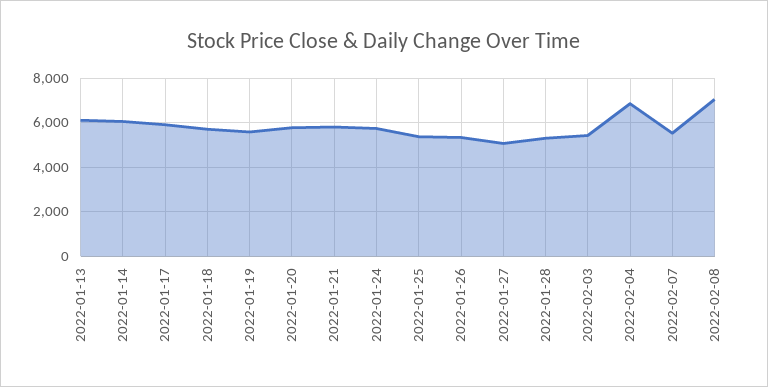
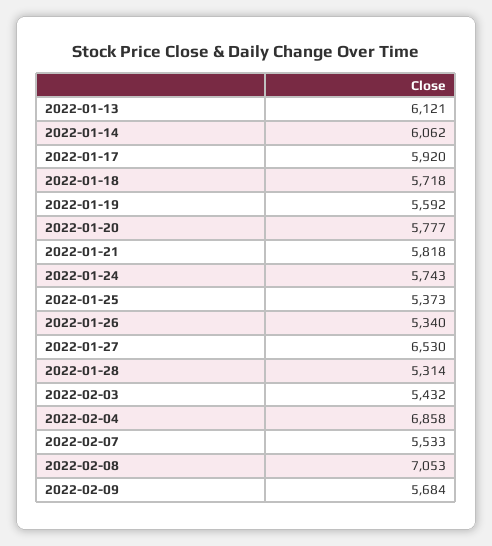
2022-01-27: 5000 -> 6530
2022-02-09: none -> 5684

